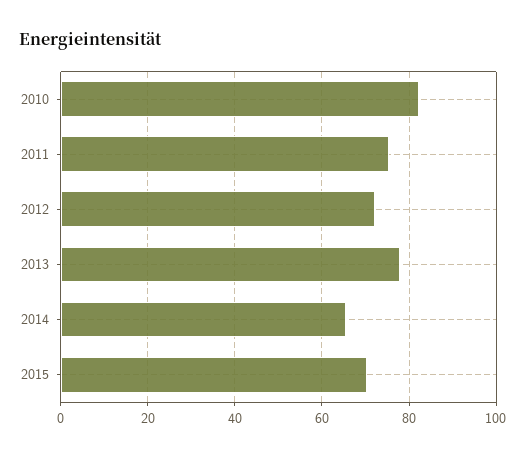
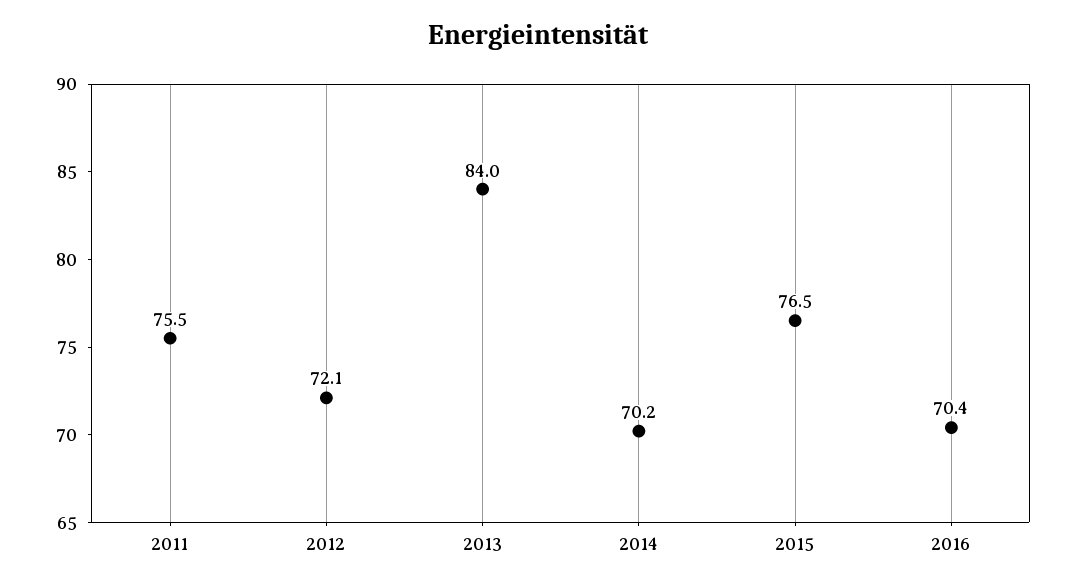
2010: 82 -> none
2013: 78 -> 84
2014: 66 -> 70.2
2015: 70 -> 76.5
2016: none -> 70.4

